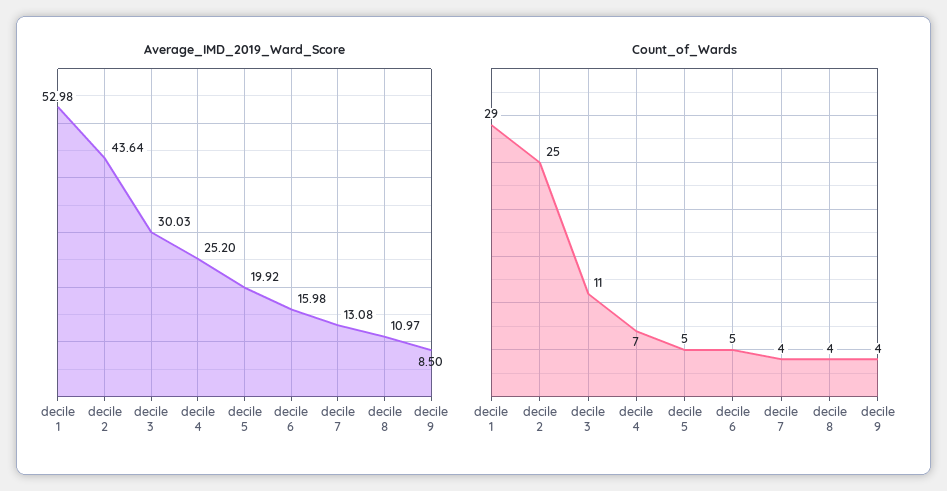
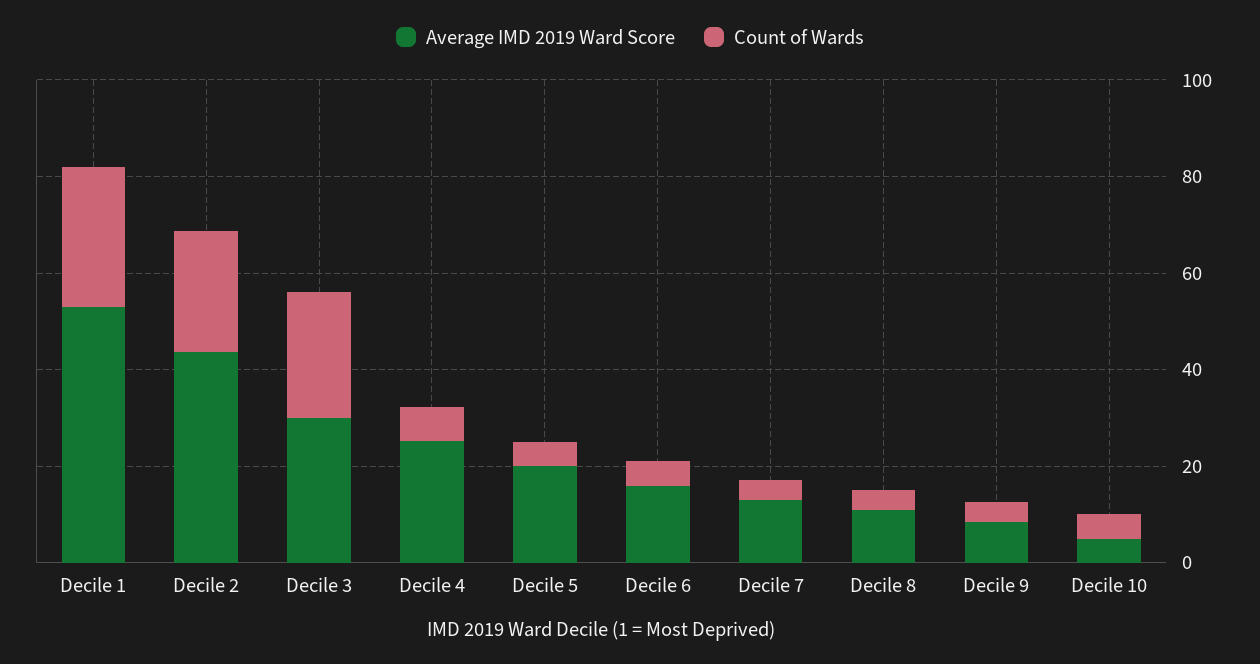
Count_of_Wards, decile 3: 11 -> 25
Average_IMD_2019_Ward_Score, Decile 10: none -> 5
Count_of_Wards, Decile 10: none -> 5

